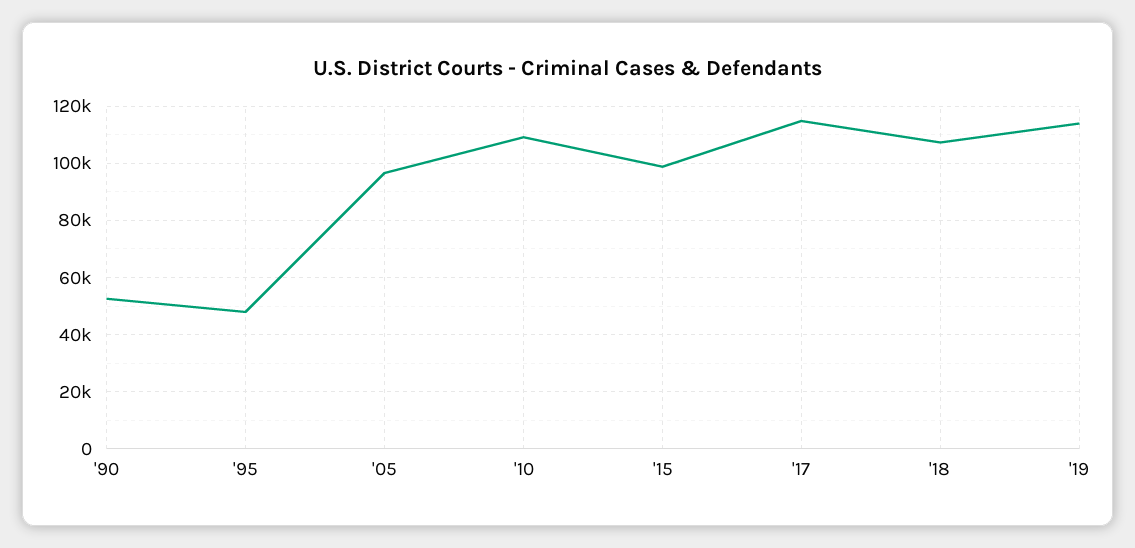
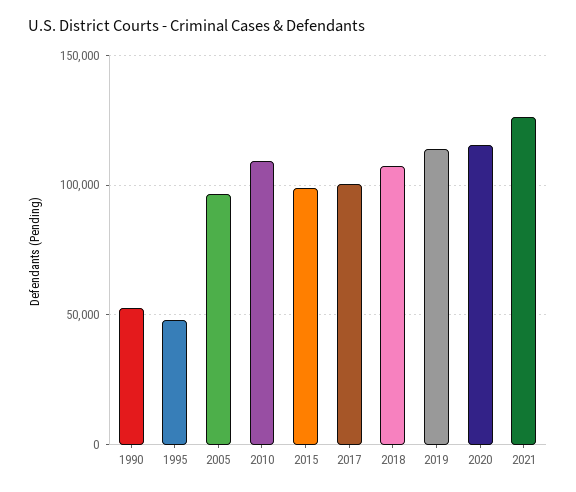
'17: 115000 -> 100000
2020: none -> 115000
2021: none -> 125000

